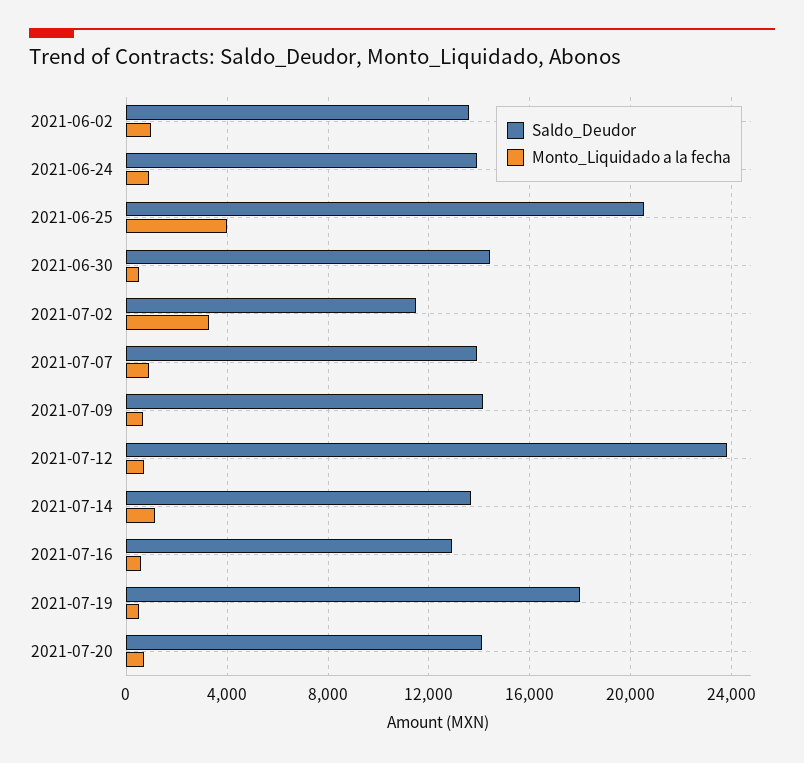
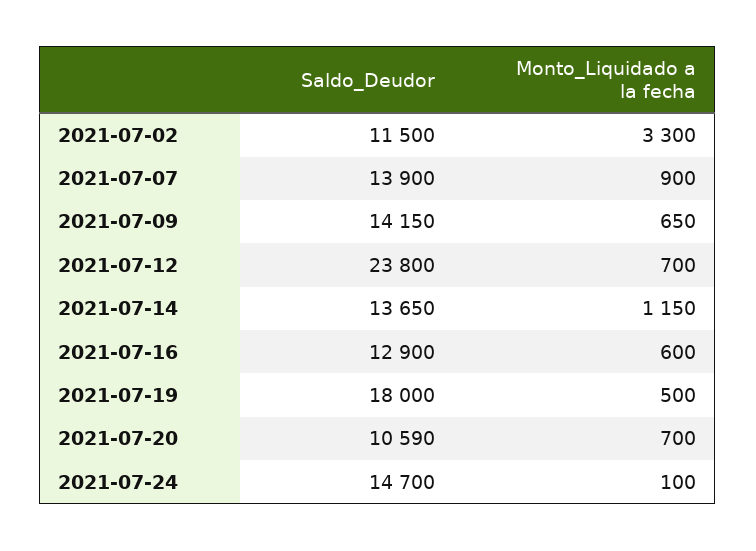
Saldo_Deudor, 2021-06-02: 13500 -> none
Monto_Liquidado a la fecha, 2021-06-02: 1000 -> none
Saldo_Deudor, 2021-06-24: 14000 -> none
Monto_Liquidado a la fecha, 2021-06-24: 1000 -> none
Saldo_Deudor, 2021-06-25: 20500 -> none
Monto_Liquidado a la fecha, 2021-06-25: 4000 -> none
Saldo_Deudor, 2021-06-30: 14500 -> none
Monto_Liquidado a la fecha, 2021-06-30: 500 -> none
Saldo_Deudor, 2021-07-20: 14000 -> 10590
Saldo_Deudor, 2021-07-24: none -> 14700
Monto_Liquidado a la fecha, 2021-07-24: none -> 100

